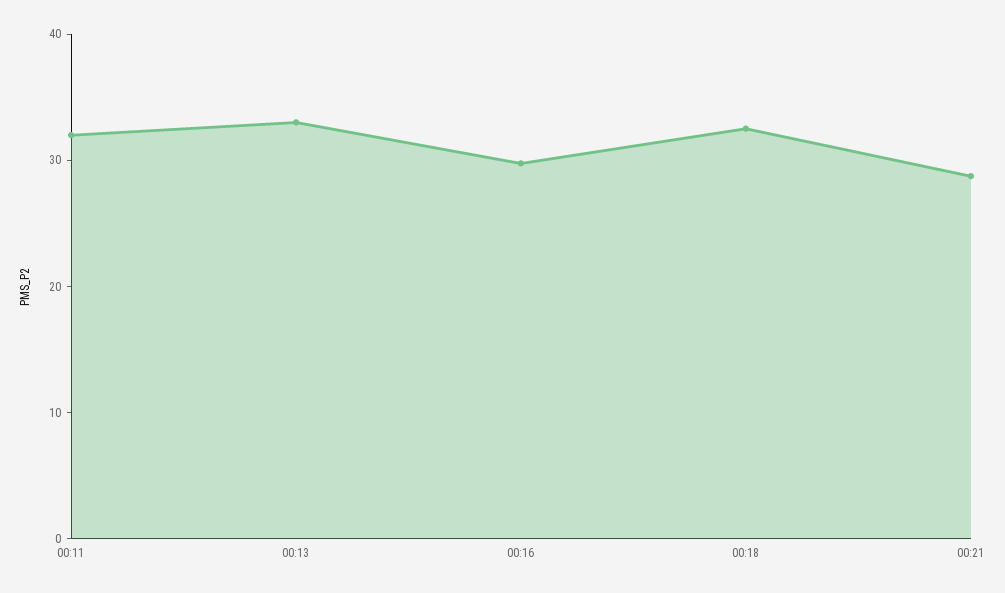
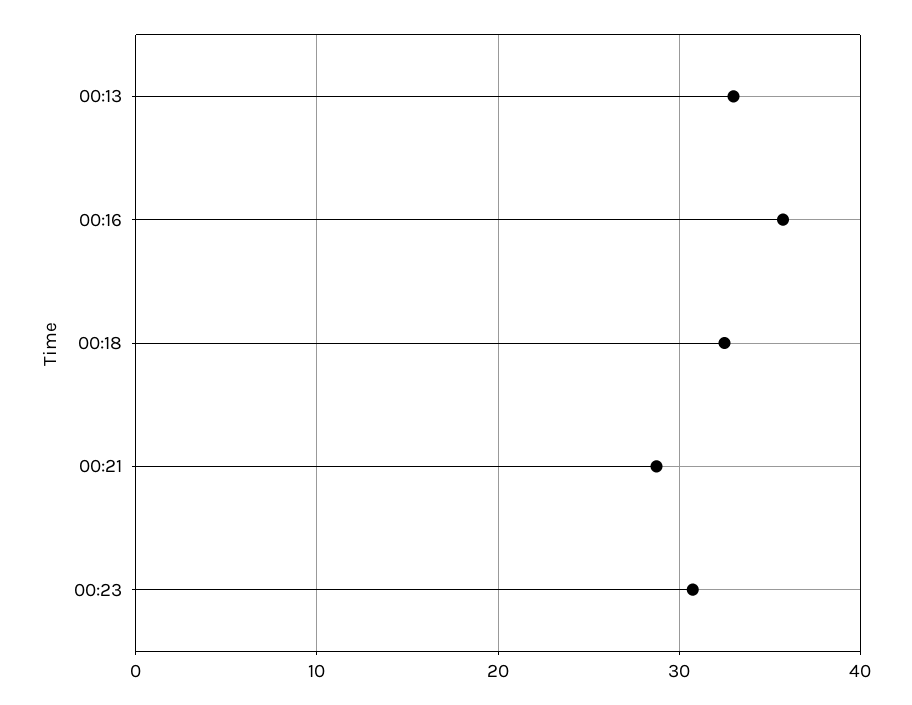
00:11: 32 -> none
00:16: 30 -> 36
00:23: none -> 31

